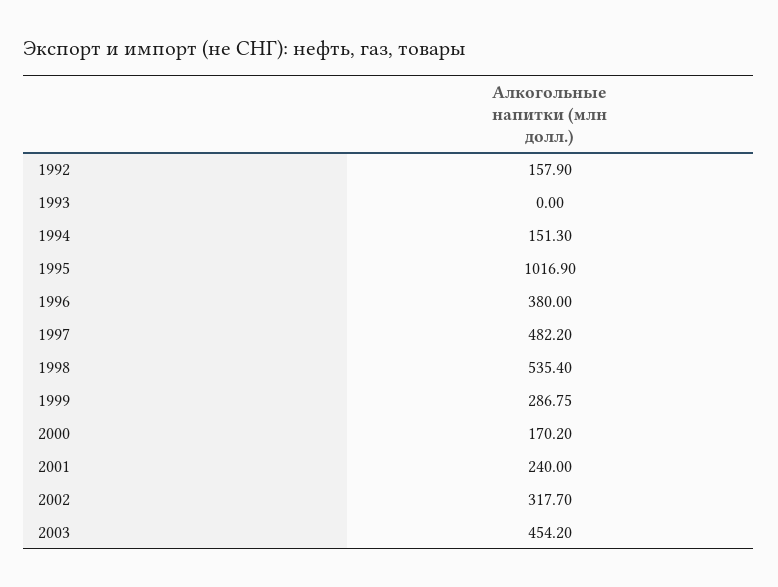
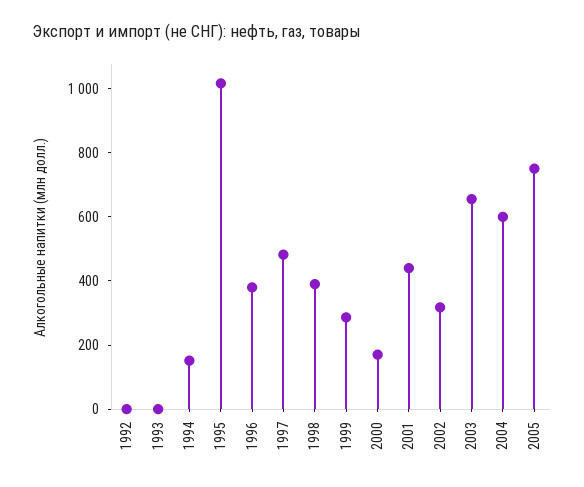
1992: 157.9 -> 0
1998: 535.4 -> 400
2001: 240 -> 450
2003: 454.2 -> 650
2004: none -> 600
2005: none -> 750

